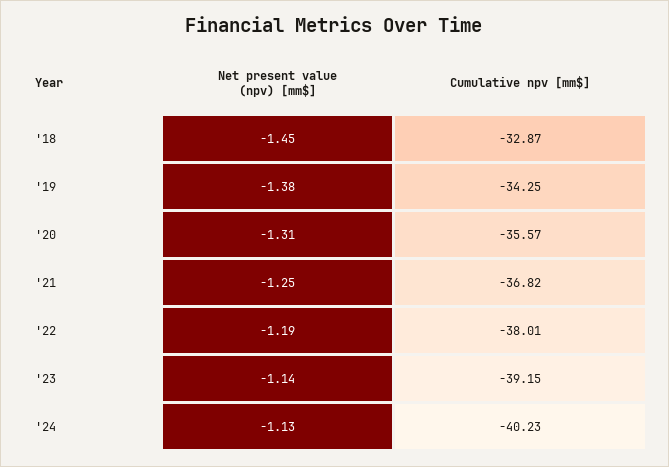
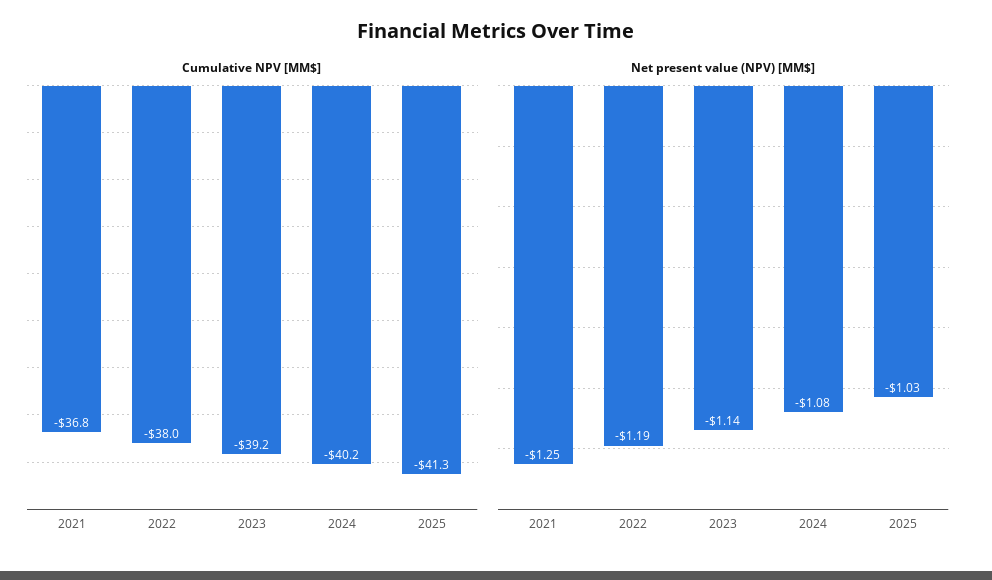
Net present value (npv) [mm$], '18: -1.45 -> none
Cumulative npv [mm$], '18: -32.87 -> none
Net present value (npv) [mm$], '19: -1.38 -> none
Cumulative npv [mm$], '19: -34.25 -> none
Net present value (npv) [mm$], '20: -1.31 -> none
Cumulative npv [mm$], '20: -35.57 -> none
Net present value (npv) [mm$], '24: -1.13 -> -1.08
Cumulative npv [mm$], 2025: none -> -41.3
Net present value (npv) [mm$], 2025: none -> -1.03

